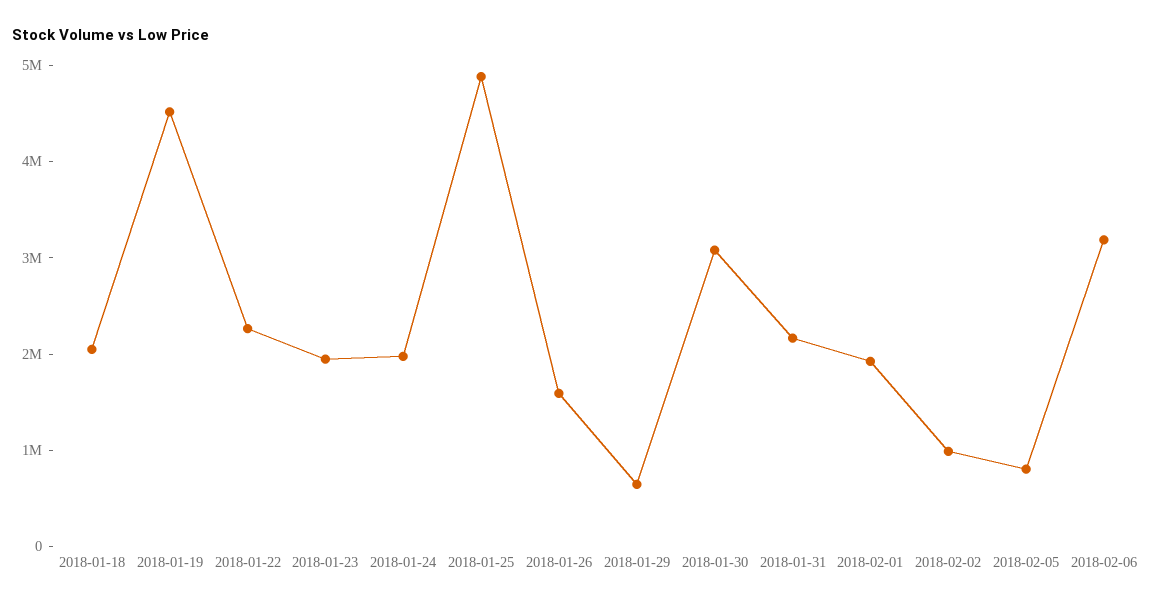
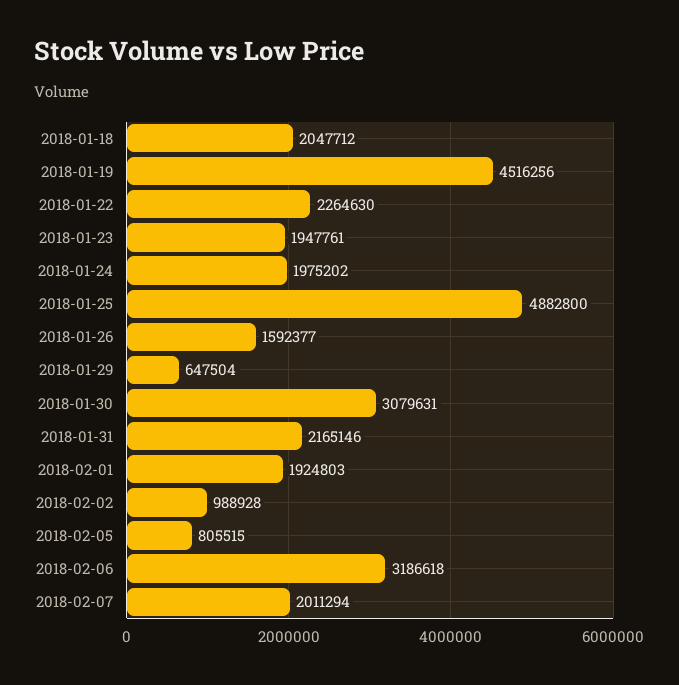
2018-02-07: none -> 2011294

